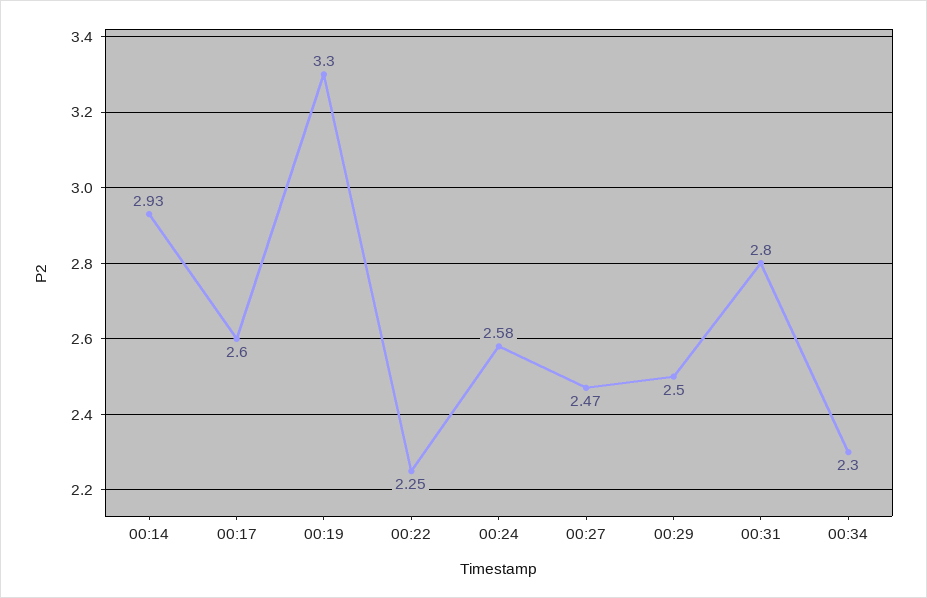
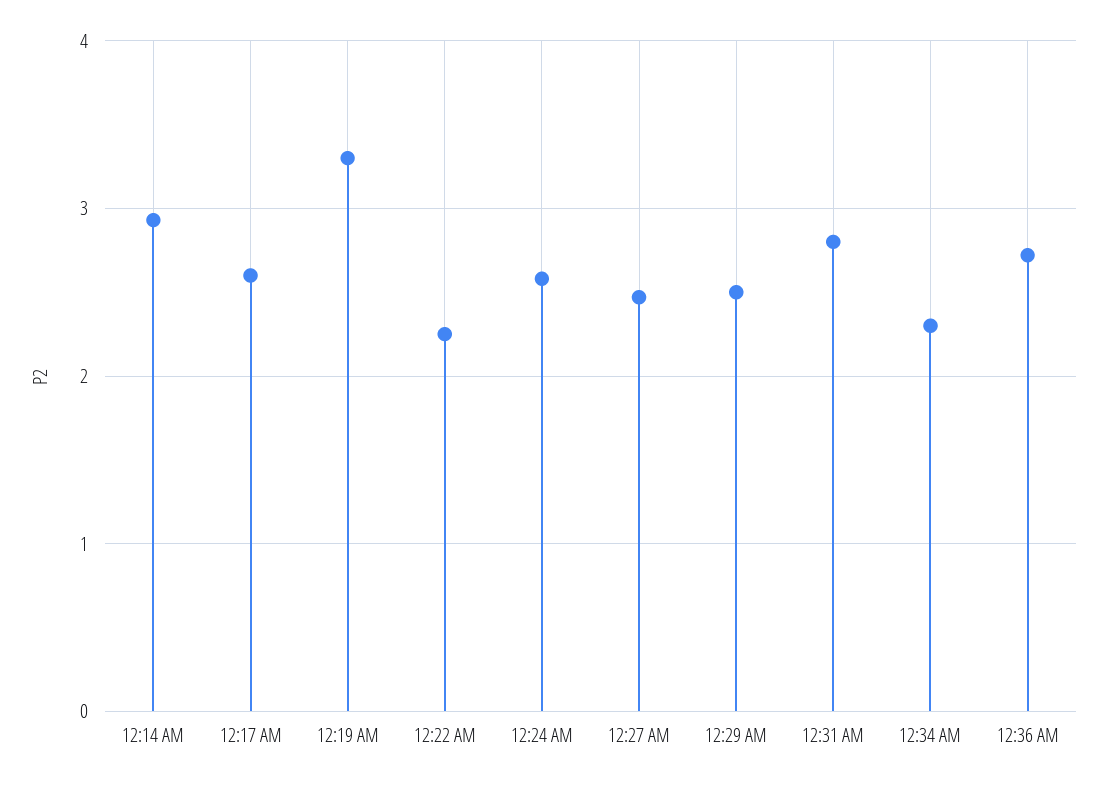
12:36 AM: none -> 2.7

